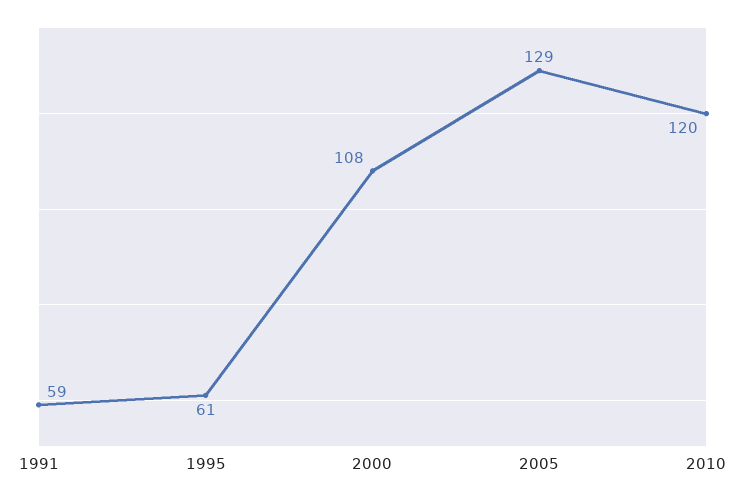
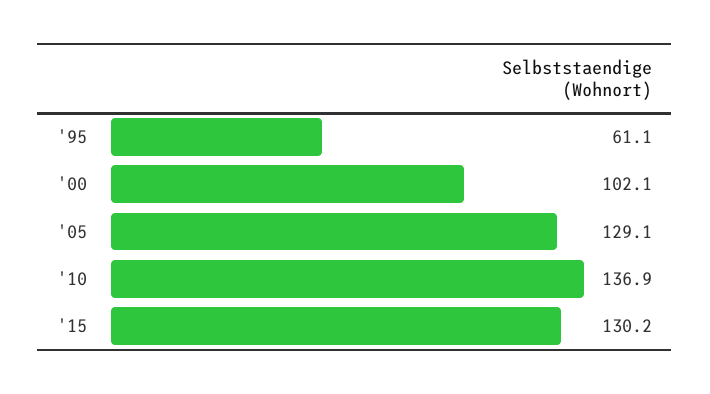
1991: 59 -> none
2000: 108 -> 102.1
2010: 120 -> 136.9
'15: none -> 130.2

